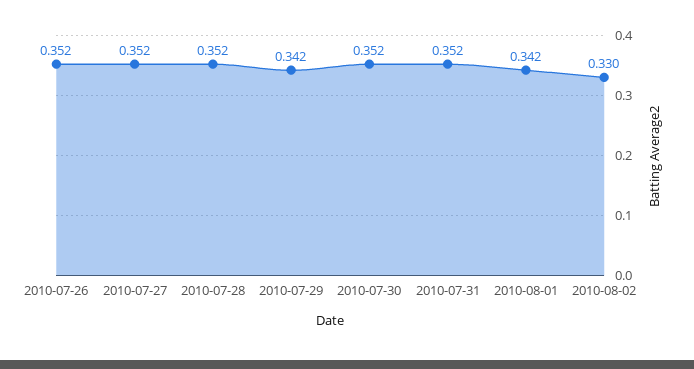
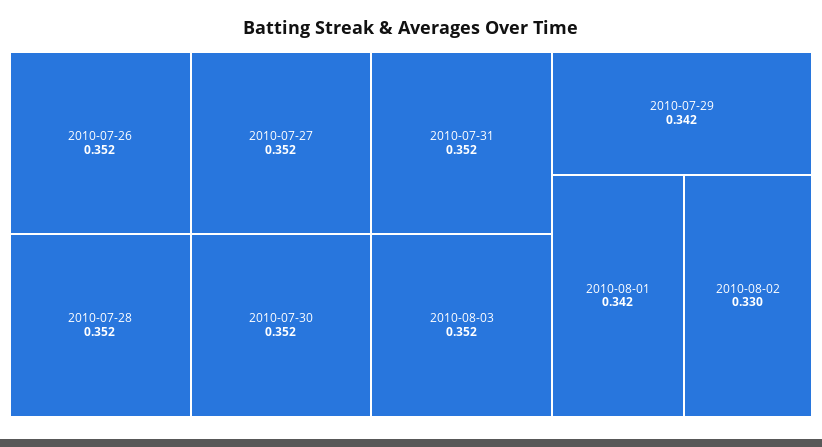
2010-08-03: none -> 0.352

